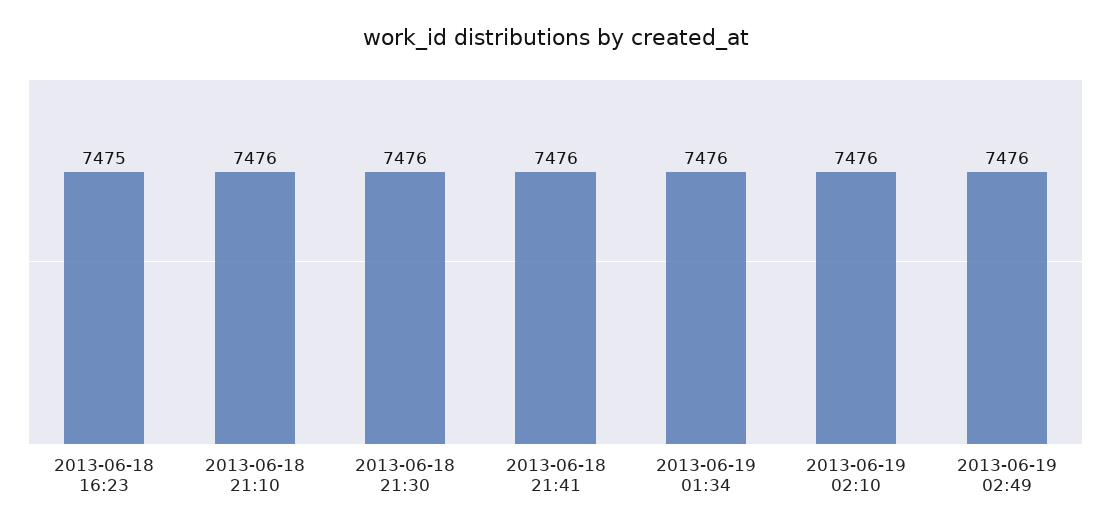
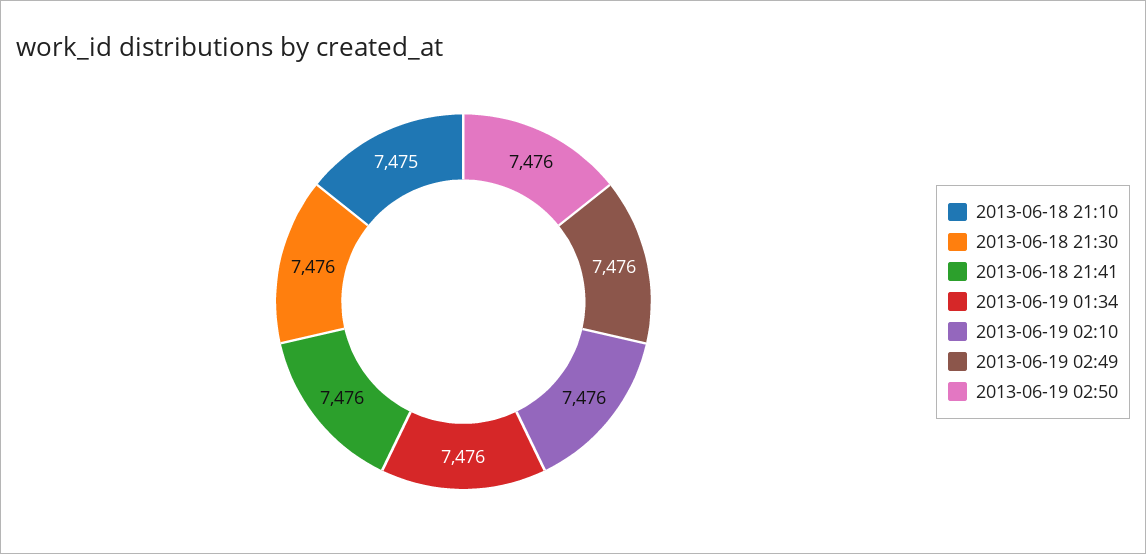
2013-06-18 16:23: 7475 -> none
2013-06-18 21:10: 7476 -> 7475
2013-06-19 02:50: none -> 7476

